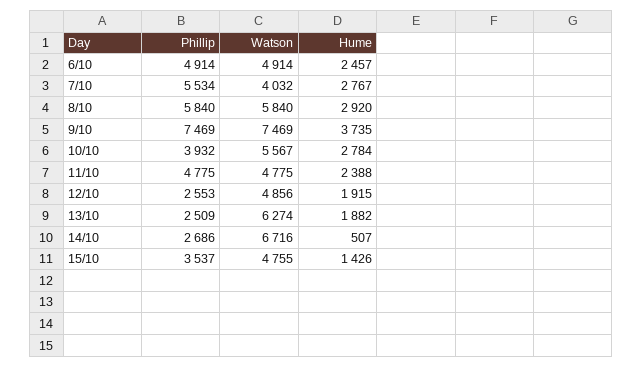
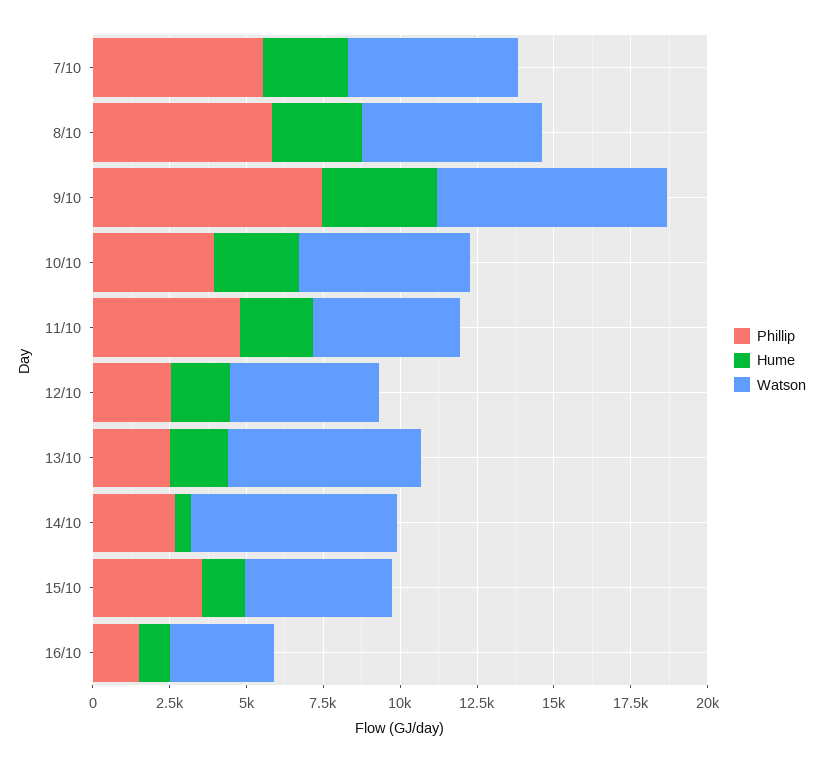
Phillip, 6/10: 4914 -> none
Watson, 6/10: 4914 -> none
Hume, 6/10: 2457 -> none
Watson, 7/10: 4032 -> 5500
Phillip, 16/10: none -> 1500
Hume, 16/10: none -> 1000
Watson, 16/10: none -> 3500

